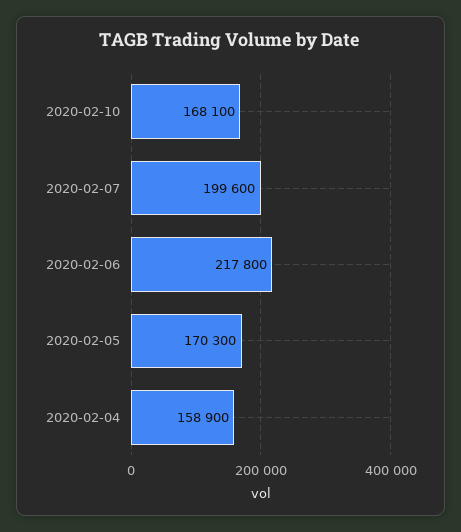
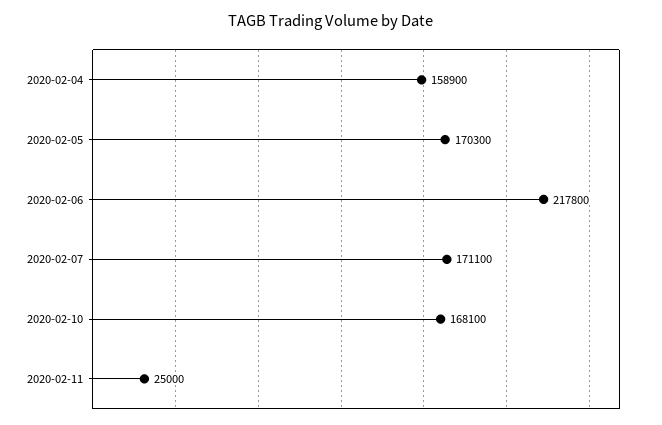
2020-02-07: 199600 -> 171100
2020-02-11: none -> 25000

